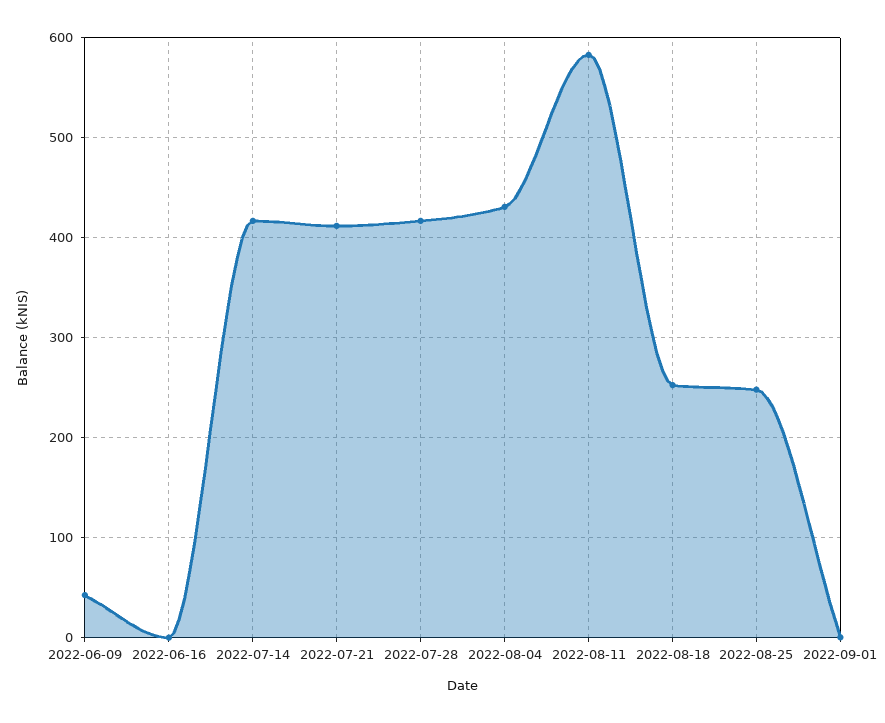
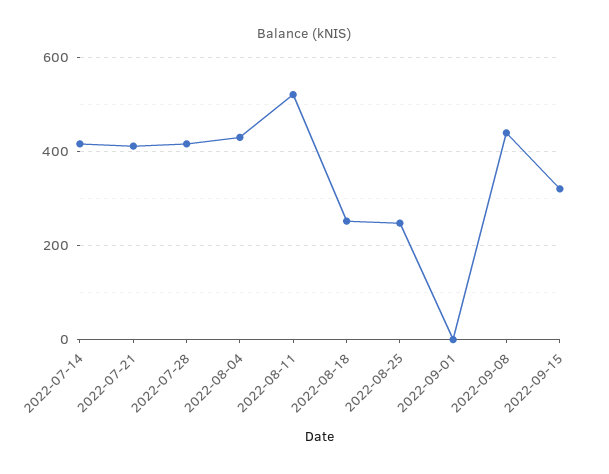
2022-06-09: 40 -> none
2022-06-16: 0 -> none
2022-08-11: 580 -> 520
2022-09-08: none -> 440
2022-09-15: none -> 320

